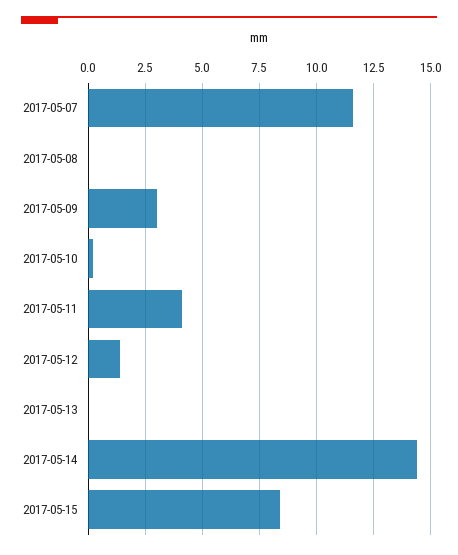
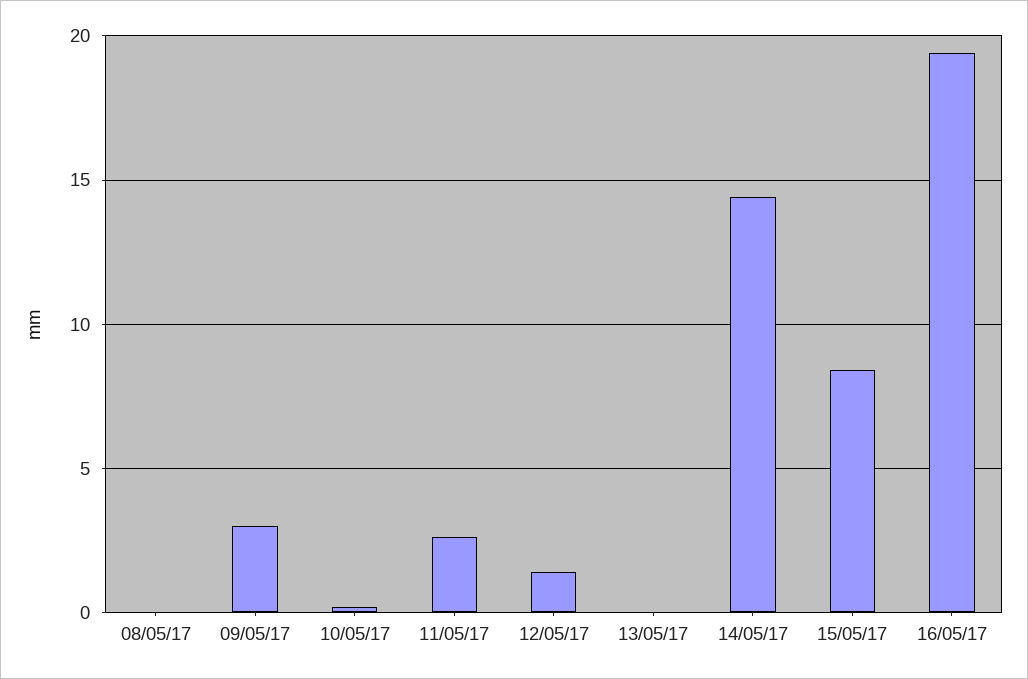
2017-05-07: 11.5 -> none
2017-05-11: 4 -> 2.5
16/05/17: none -> 19.5

